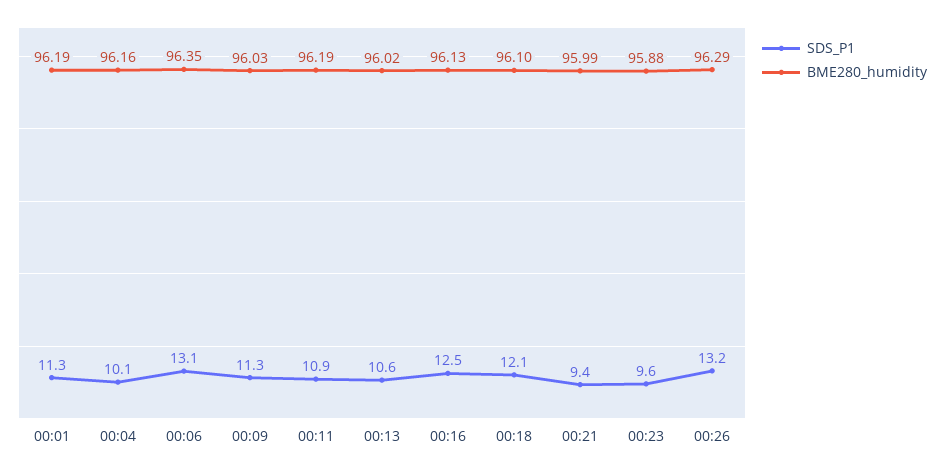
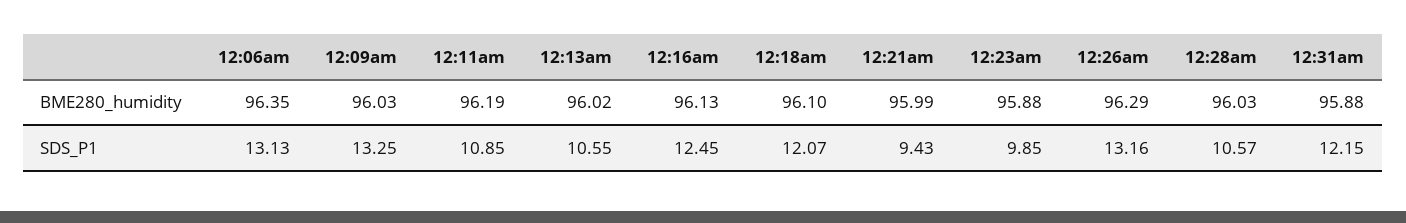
SDS_P1, 00:01: 11.3 -> none
BME280_humidity, 00:01: 96.19 -> none
SDS_P1, 00:04: 10.1 -> none
BME280_humidity, 00:04: 96.16 -> none
SDS_P1, 00:09: 11.3 -> 13.25
SDS_P1, 00:23: 9.6 -> 9.85
BME280_humidity, 12:28am: none -> 96.03
BME280_humidity, 12:31am: none -> 95.88
SDS_P1, 12:28am: none -> 10.57
SDS_P1, 12:31am: none -> 12.15

